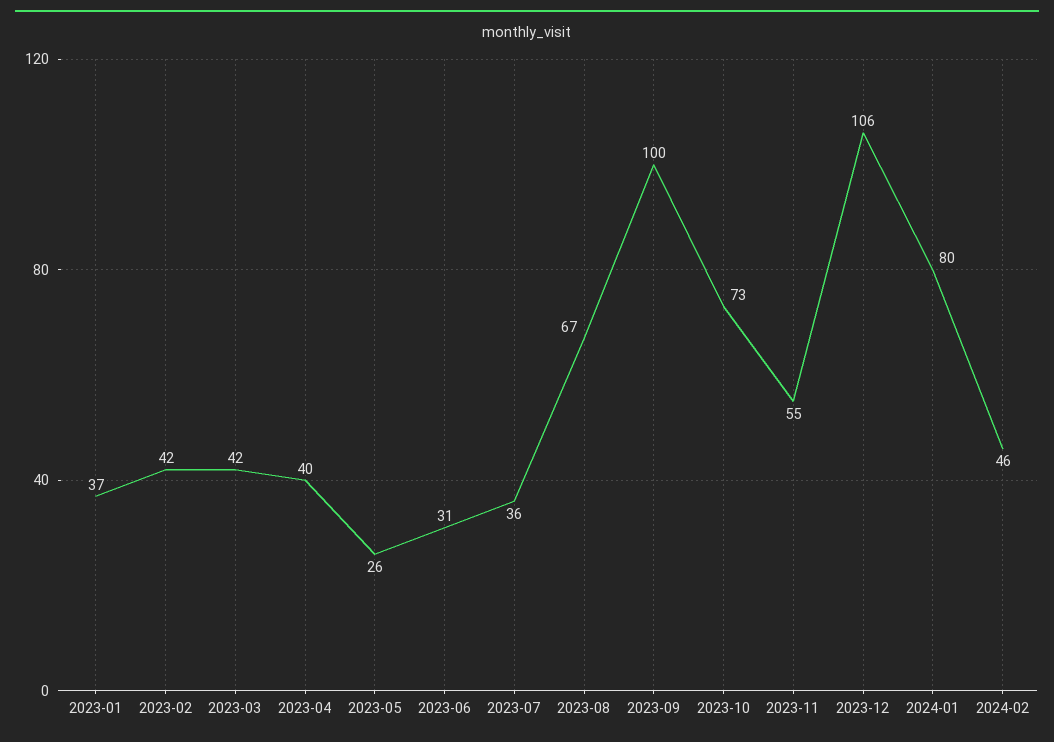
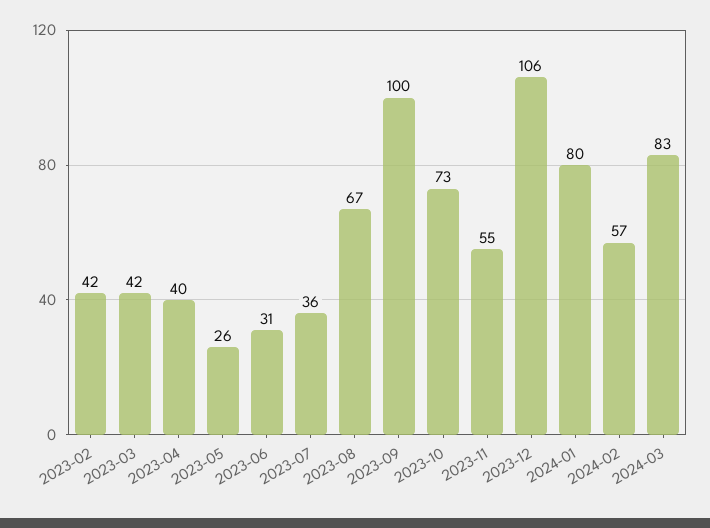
2023-01: 37 -> none
2024-02: 46 -> 57
2024-03: none -> 83

